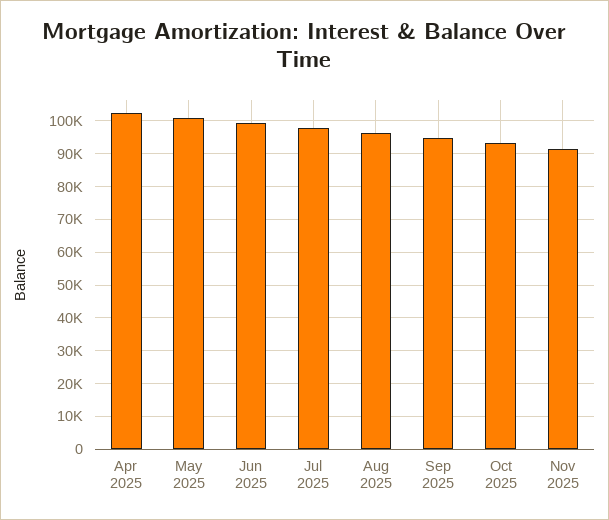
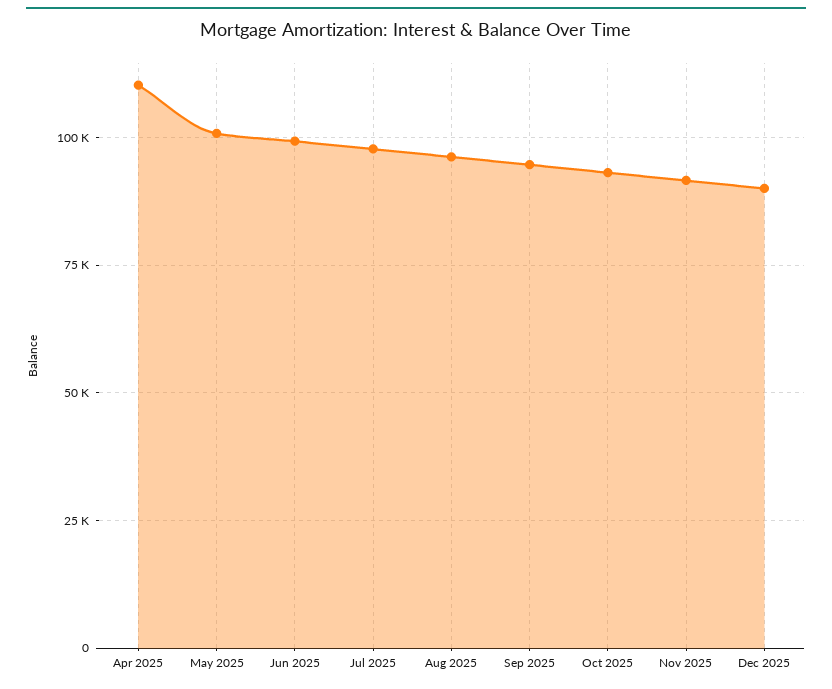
Apr 2025: 102000 -> 110000
Dec 2025: none -> 90000

